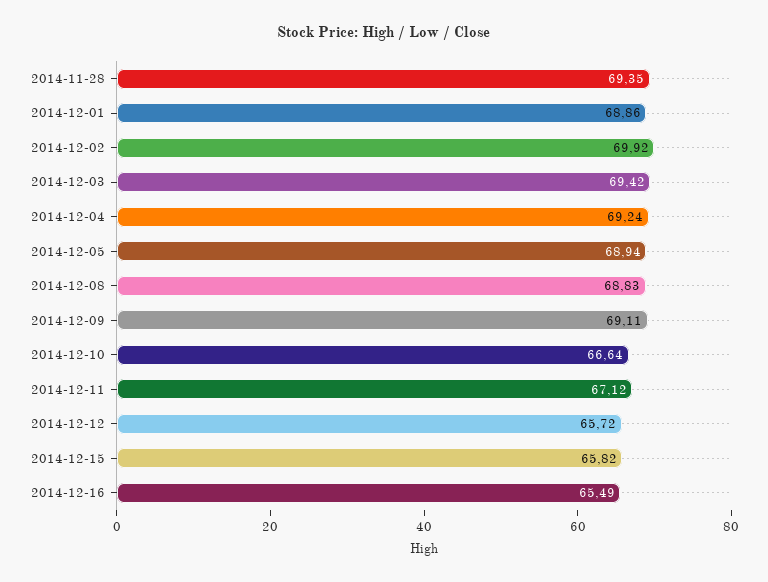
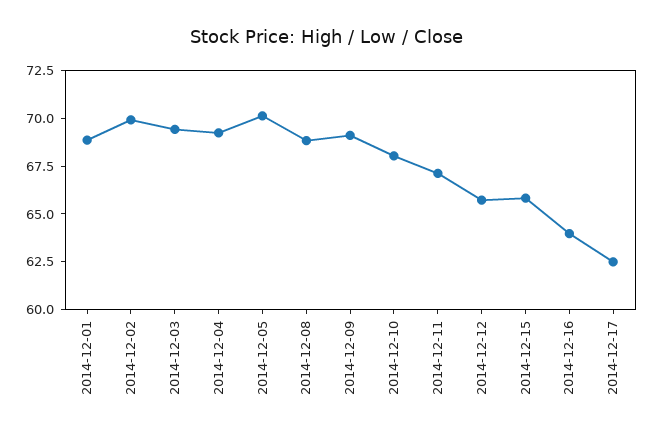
2014-11-28: 69.35 -> none
2014-12-05: 68.94 -> 70
2014-12-10: 66.64 -> 68
2014-12-16: 65.49 -> 64
2014-12-17: none -> 62.5

